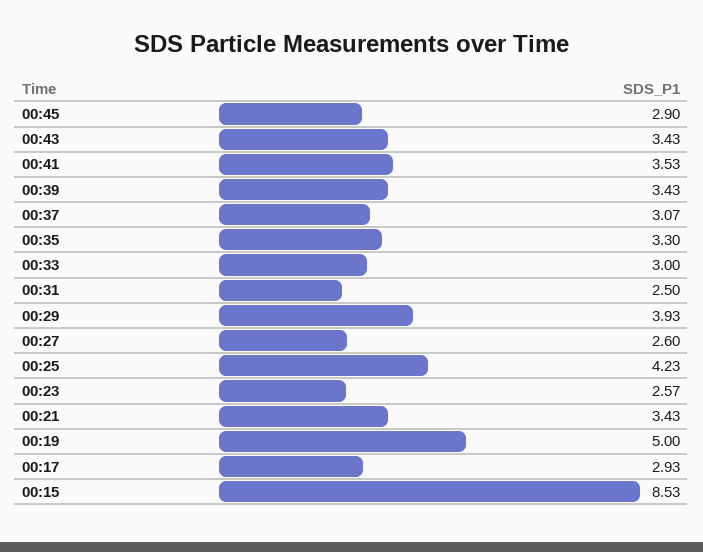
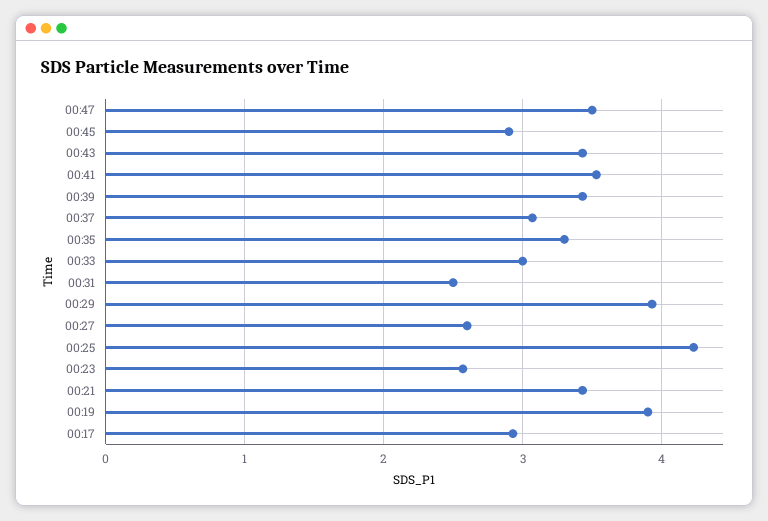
00:19: 5 -> 3.9
00:15: 8.53 -> none
00:47: none -> 3.5

